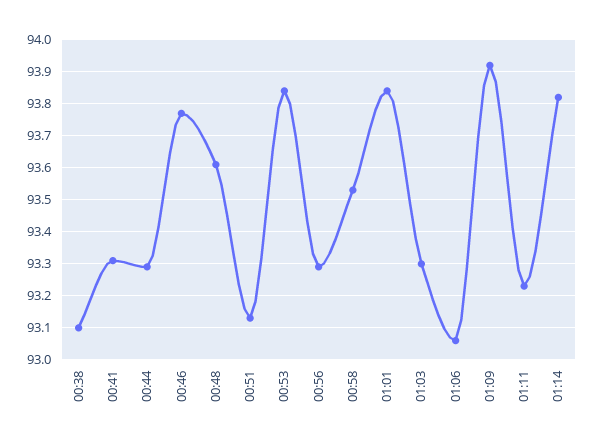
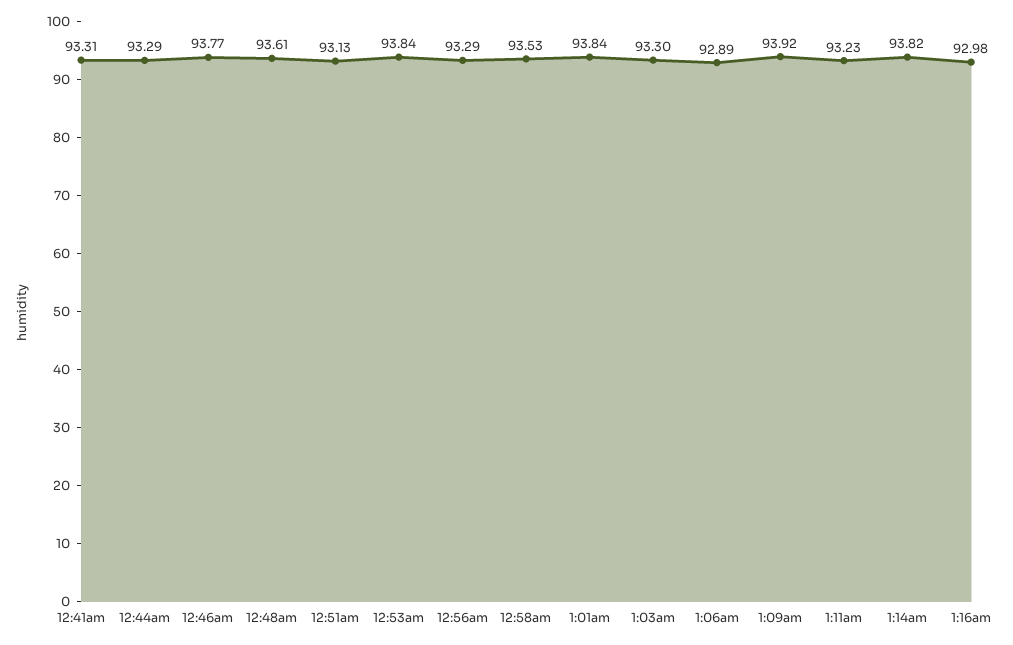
00:38: 93.1 -> none
01:06: 93.05 -> 92.89
1:16am: none -> 92.98

